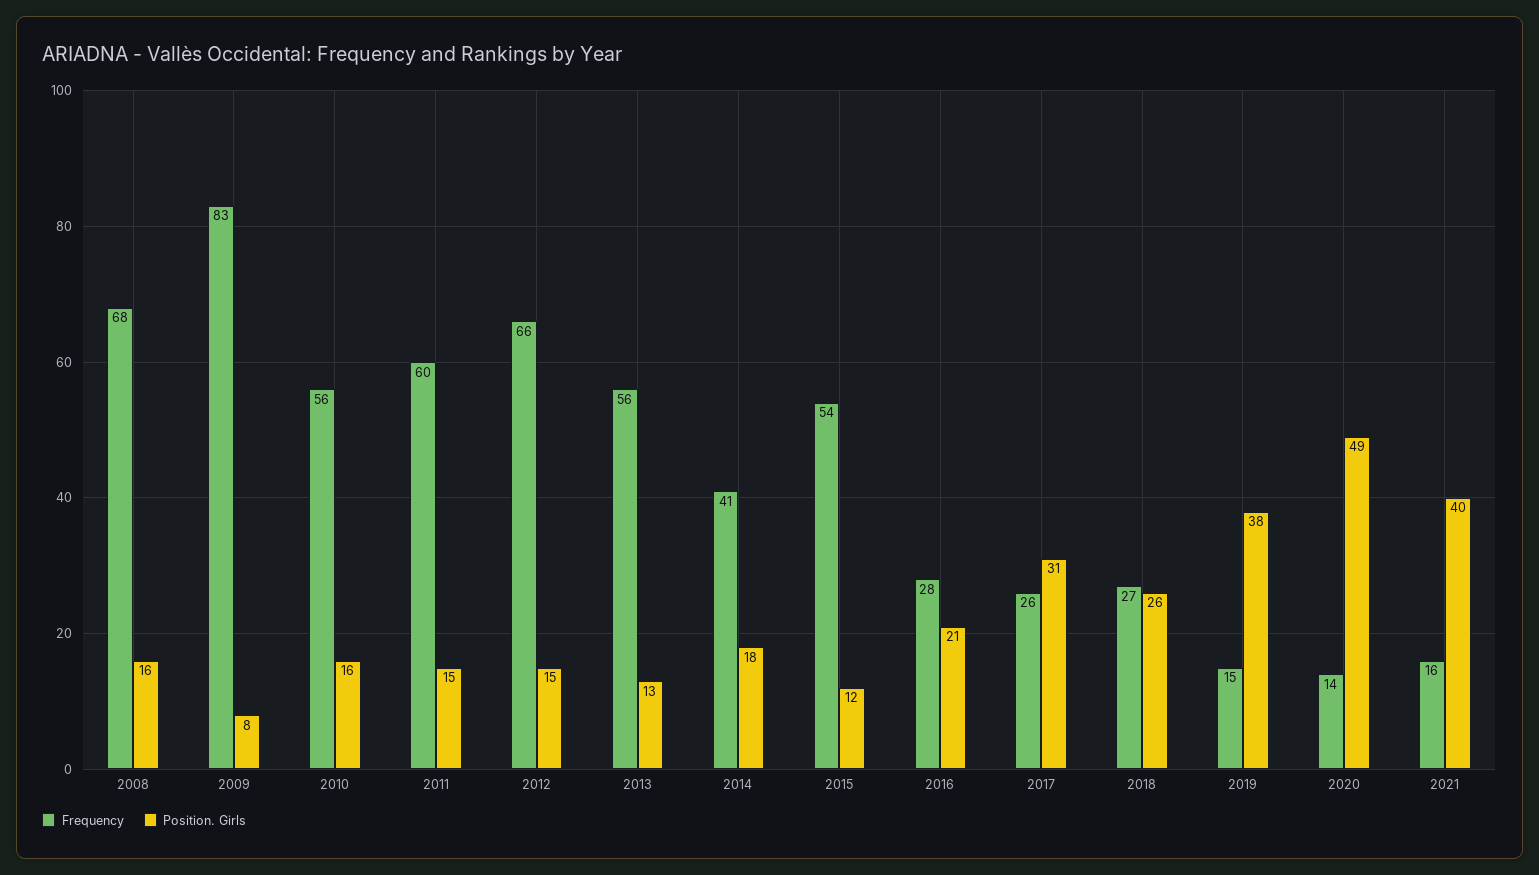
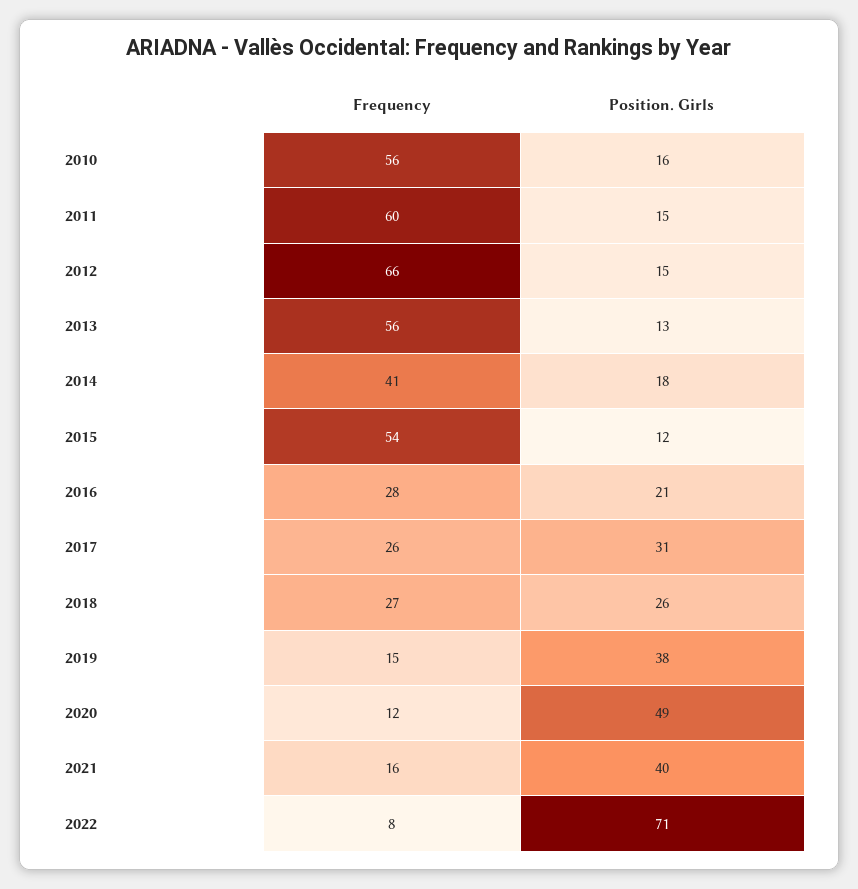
Frequency, 2008: 68 -> none
Position. Girls, 2008: 16 -> none
Frequency, 2009: 83 -> none
Position. Girls, 2009: 8 -> none
Frequency, 2020: 14 -> 12
Frequency, 2022: none -> 8
Position. Girls, 2022: none -> 71

